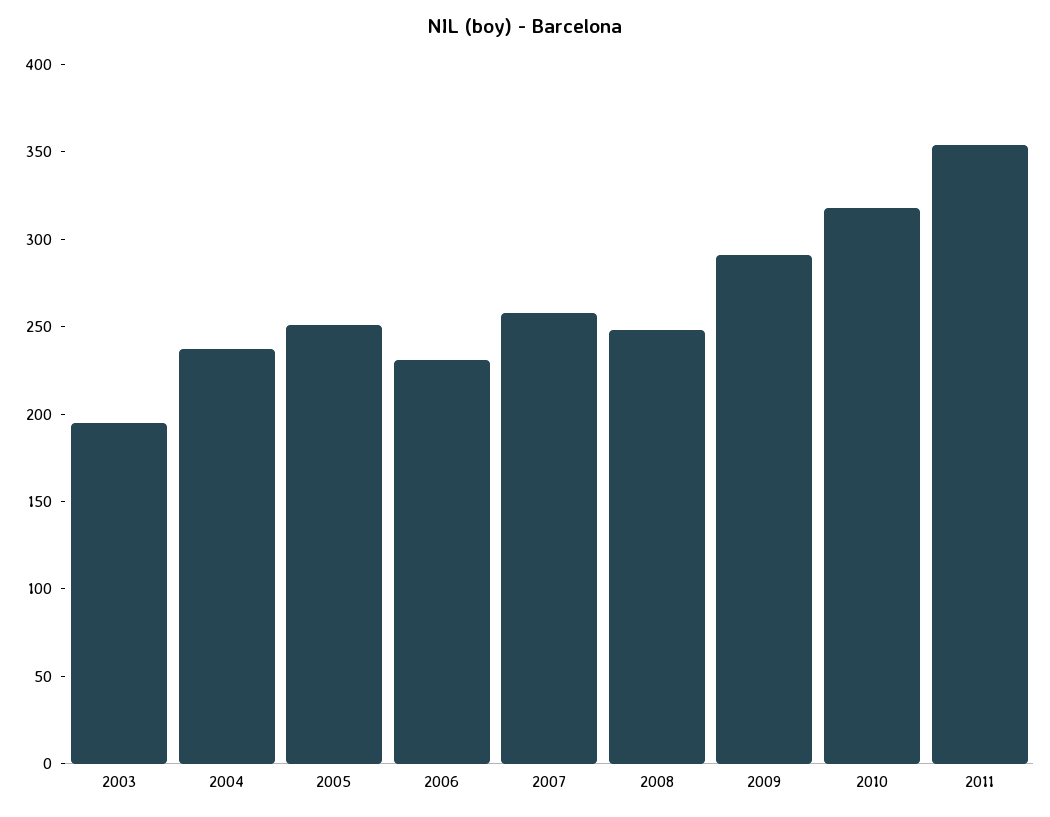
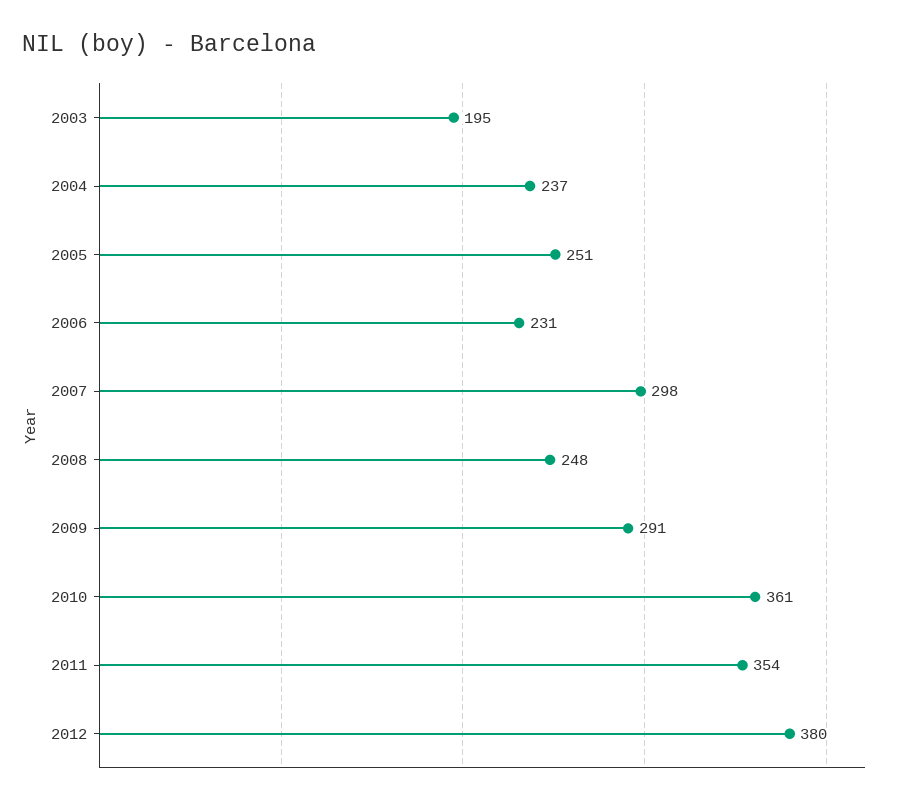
2007: 260 -> 298
2010: 320 -> 361
2012: none -> 380

